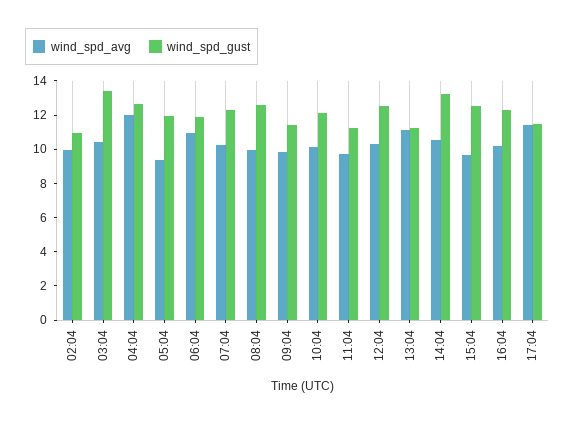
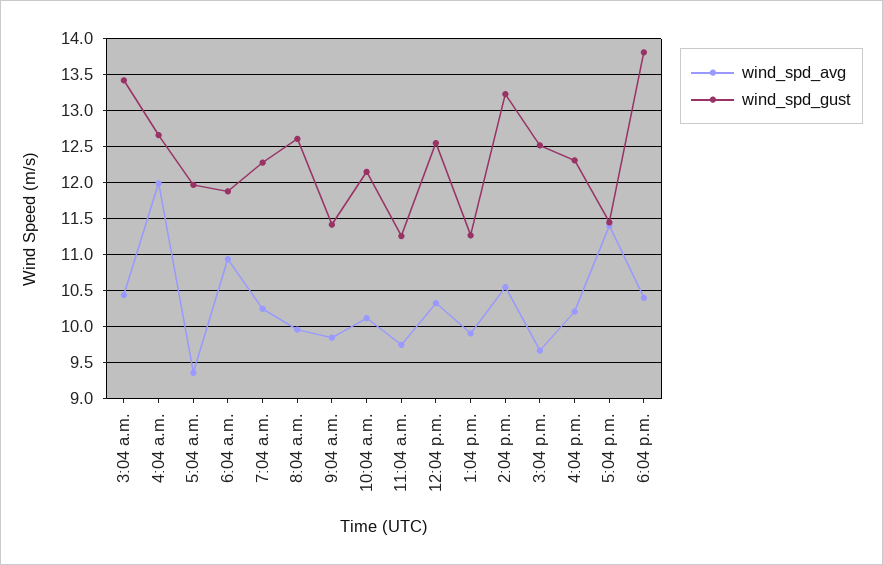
wind_spd_avg, 02:04: 10 -> none
wind_spd_gust, 02:04: 11 -> none
wind_spd_avg, 13:04: 11 -> 9.9
wind_spd_avg, 6:04 p.m.: none -> 10.4
wind_spd_gust, 6:04 p.m.: none -> 13.8

